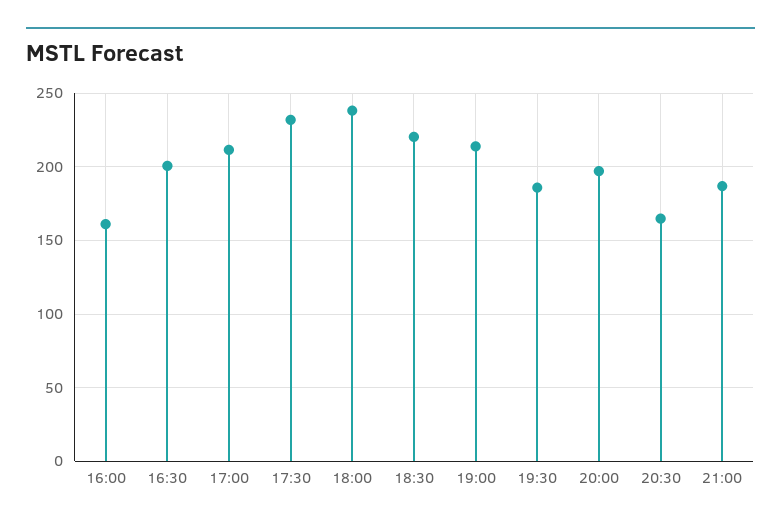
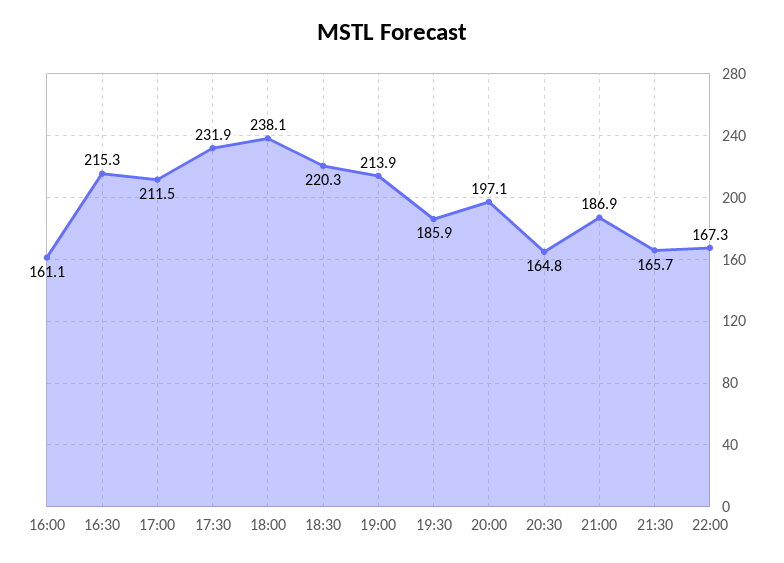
16:30: 200 -> 215.3
21:30: none -> 165.7
22:00: none -> 167.3

